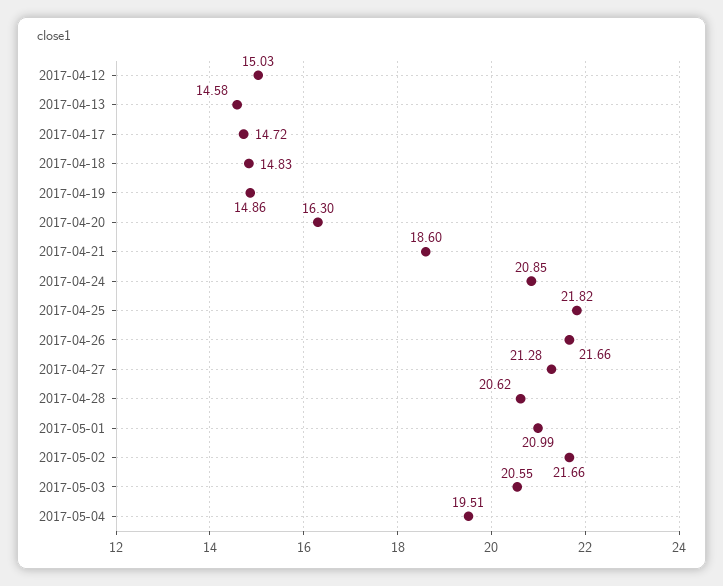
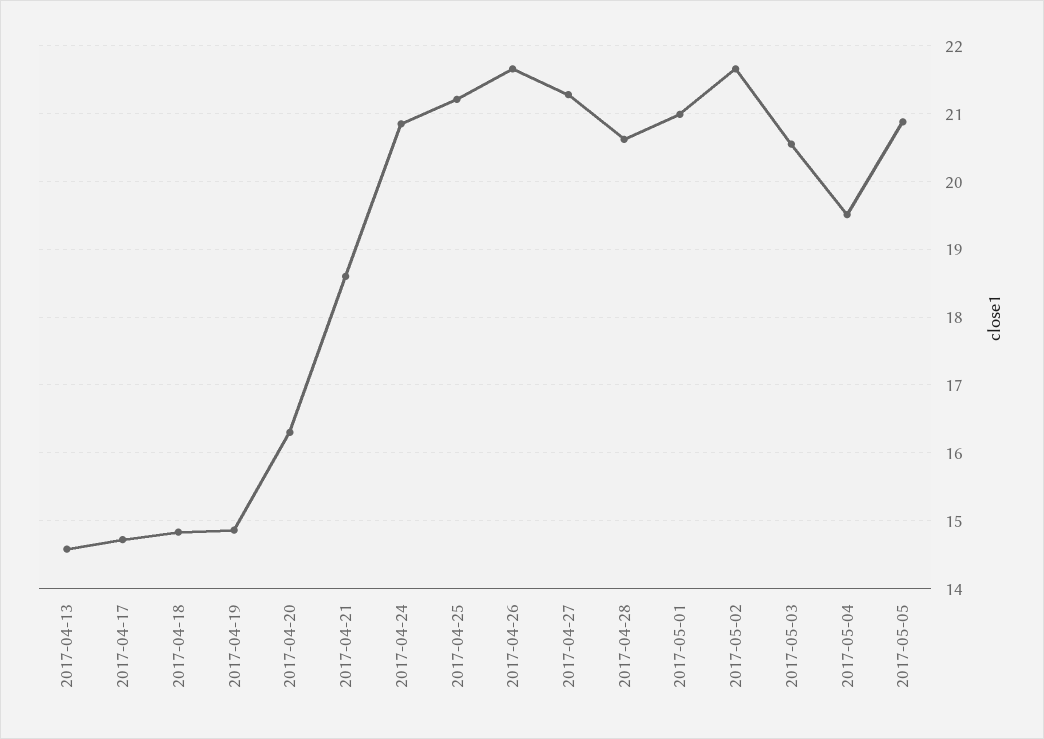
2017-04-12: 15.03 -> none
2017-04-25: 21.82 -> 21.2
2017-05-05: none -> 20.9

